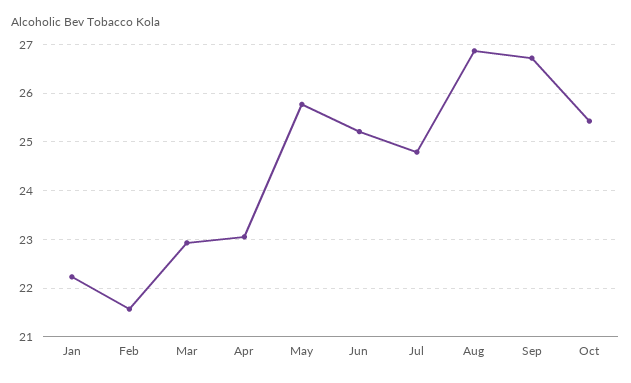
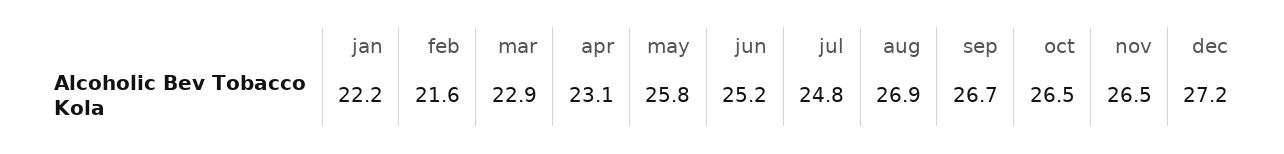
Oct: 25.4 -> 26.5
nov: none -> 26.5
dec: none -> 27.2

